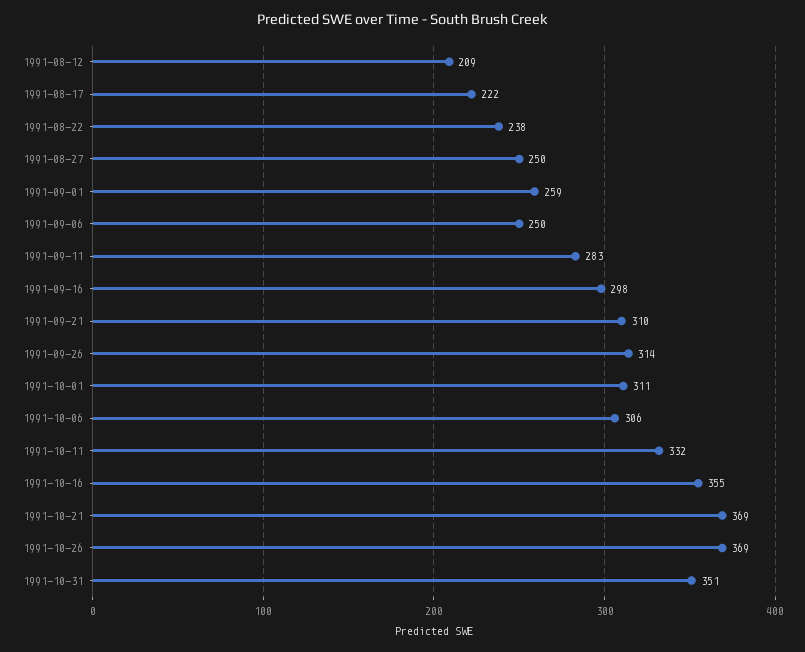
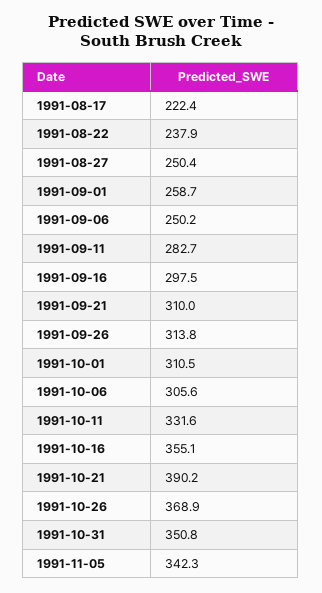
1991-08-12: 209 -> none
1991-10-21: 369 -> 390.2
1991-11-05: none -> 342.3

